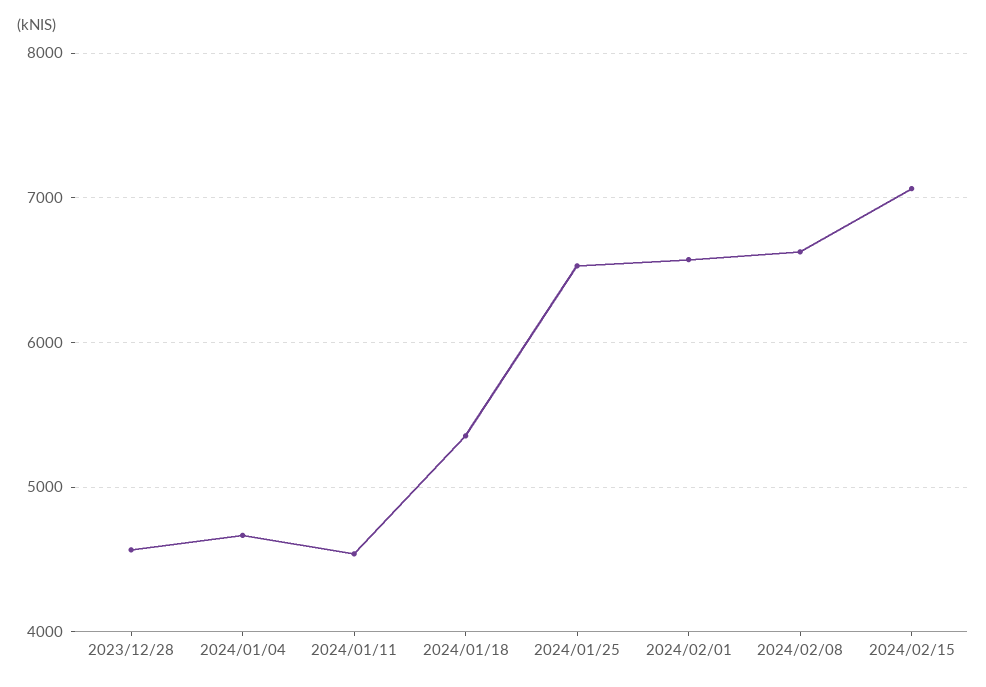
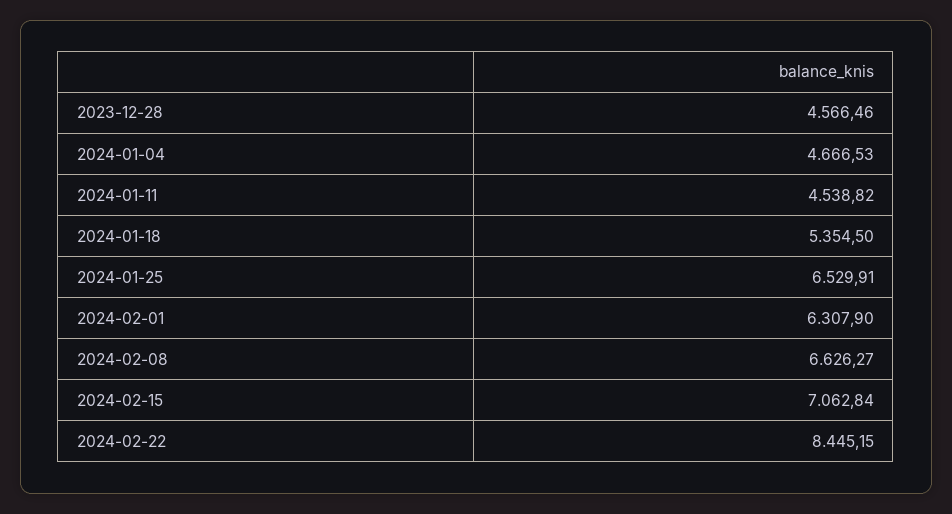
2024/02/01: 6600 -> 6307.9
2024-02-22: none -> 8445.15

